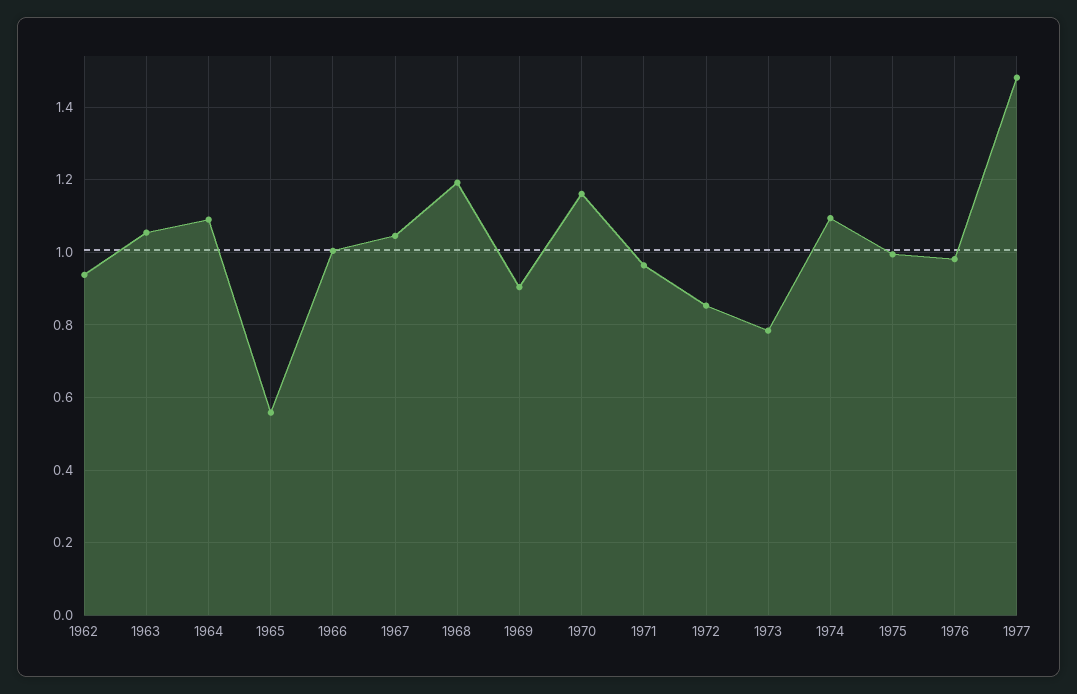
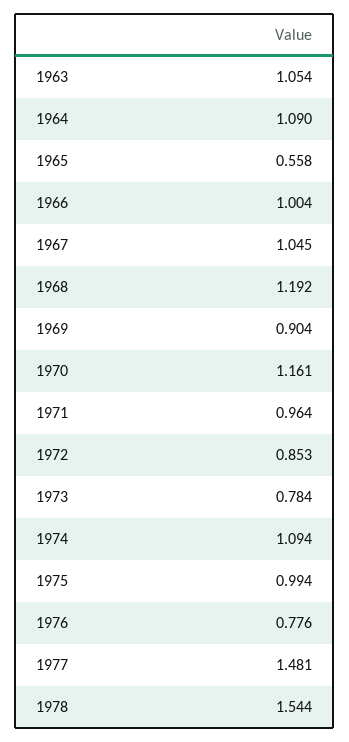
1962: 0.94 -> none
1976: 0.98 -> 0.776
1978: none -> 1.544

